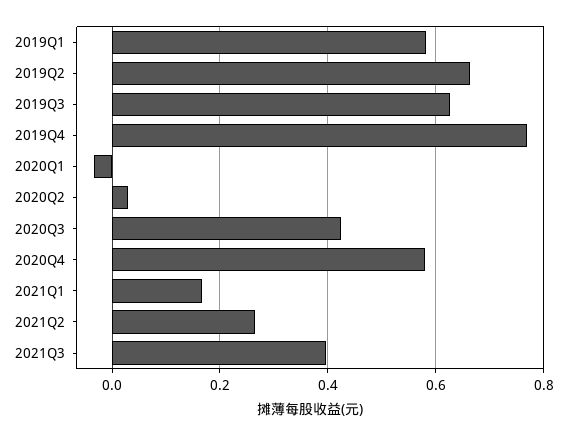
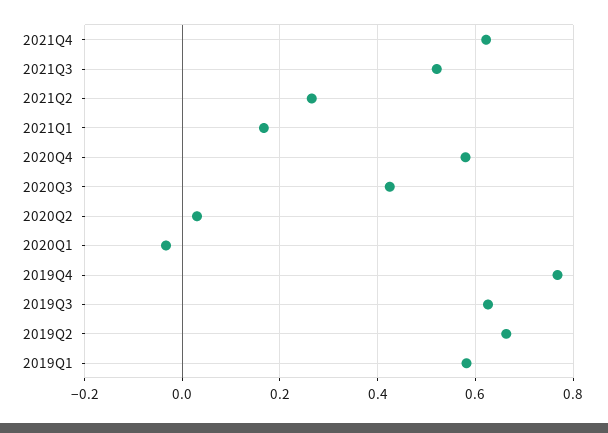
2021Q3: 0.4 -> 0.52
2021Q4: none -> 0.62

